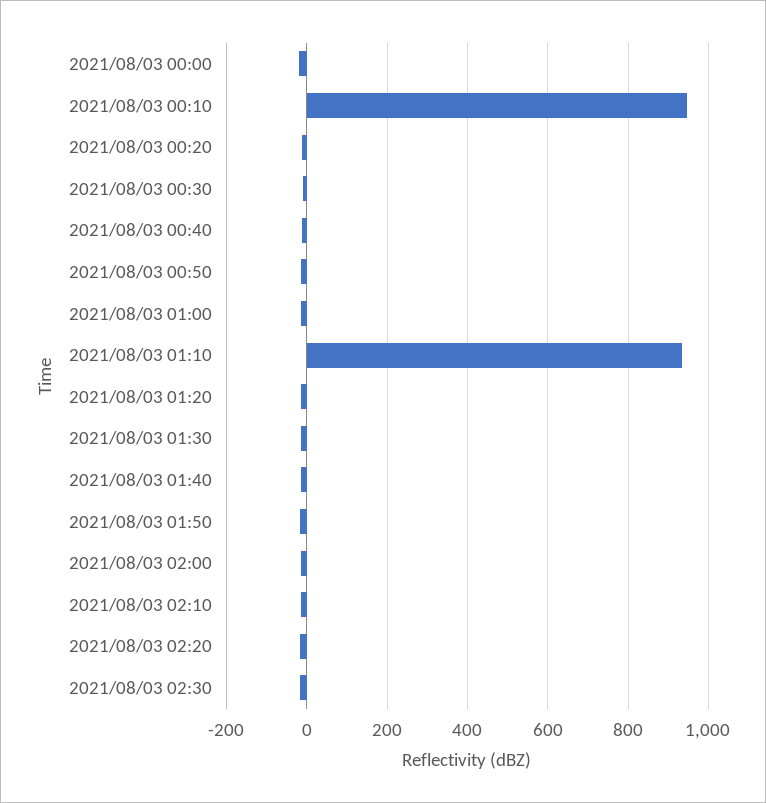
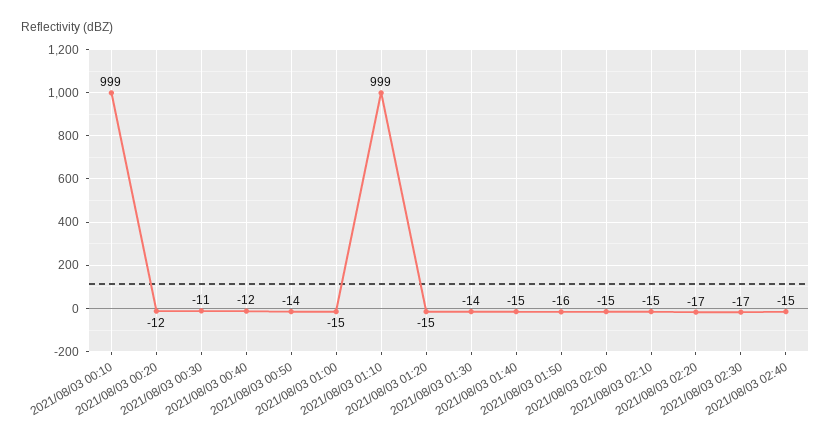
2021/08/03 00:00: -20 -> none
2021/08/03 00:10: 940 -> 999
2021/08/03 01:10: 940 -> 999
2021/08/03 02:40: none -> -15

